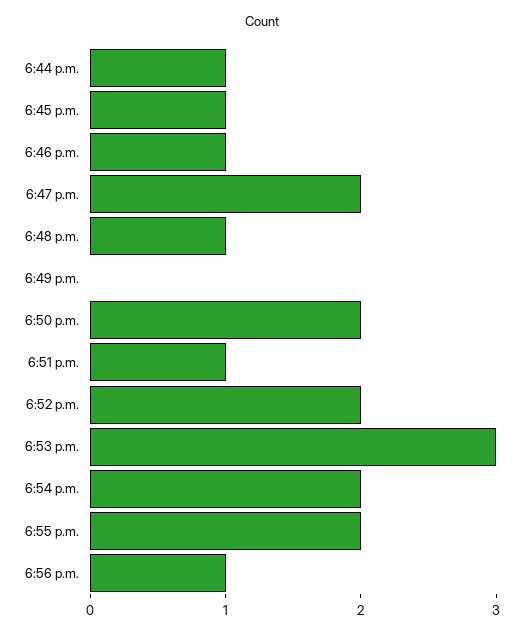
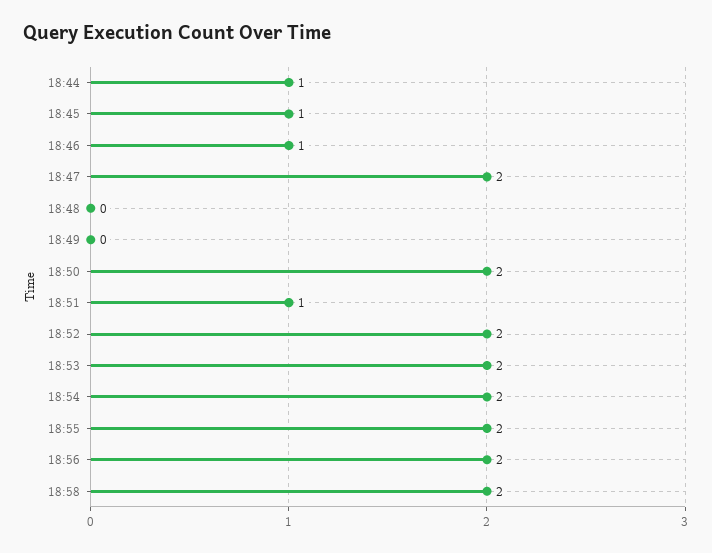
6:48 p.m.: 1 -> 0
6:53 p.m.: 3 -> 2
6:56 p.m.: 1 -> 2
18:58: none -> 2

